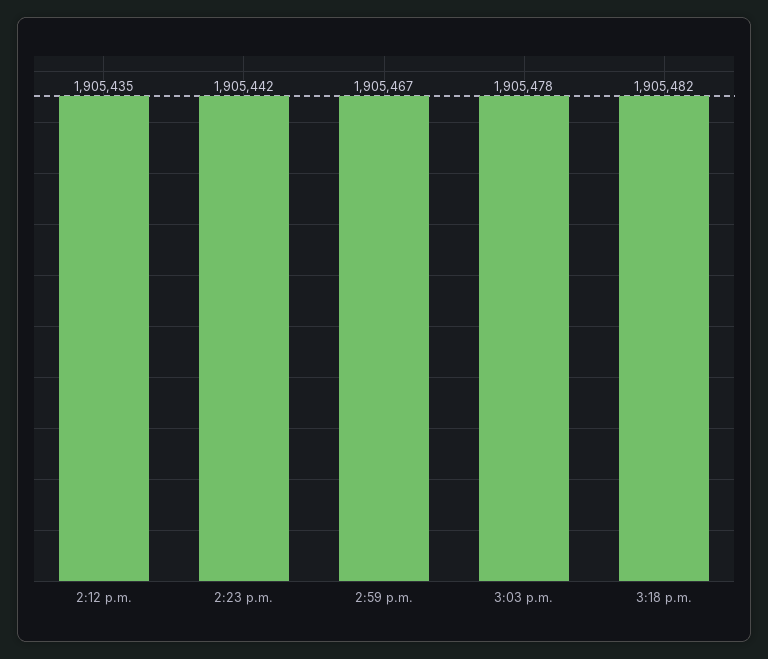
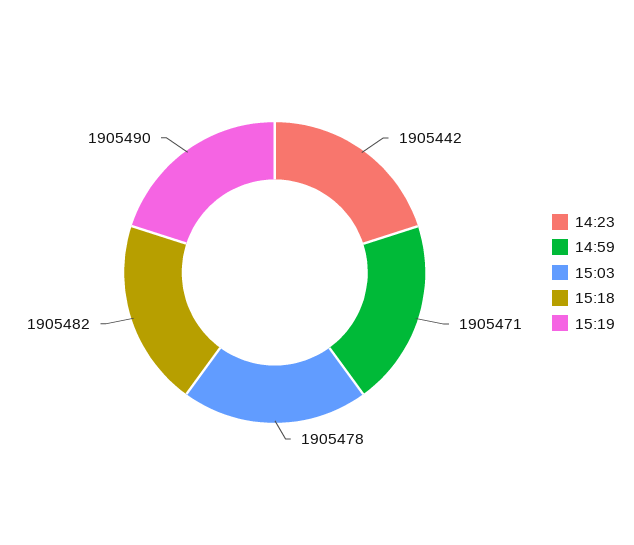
2:12 p.m.: 1905435 -> none
2:59 p.m.: 1905467 -> 1905471
15:19: none -> 1905490

